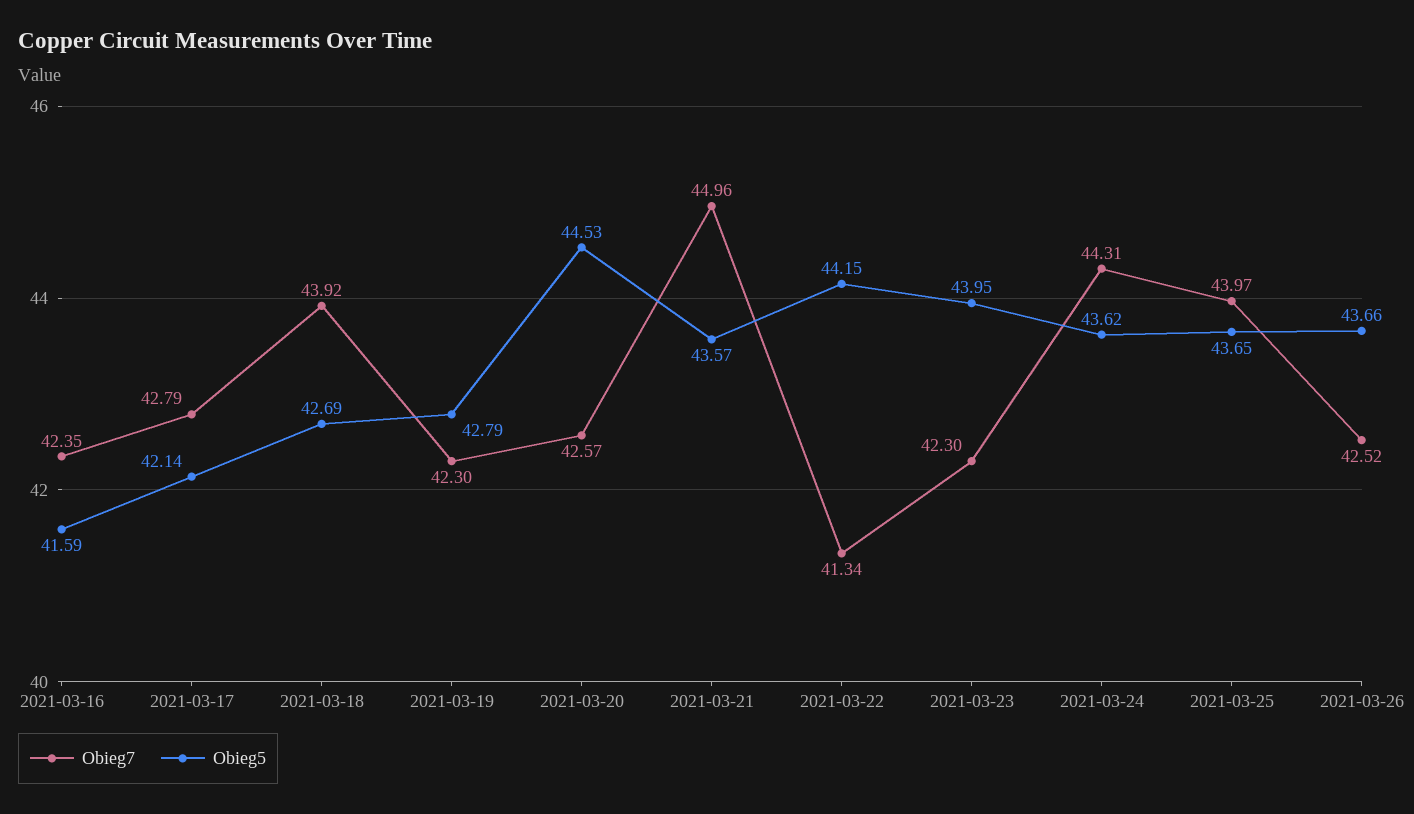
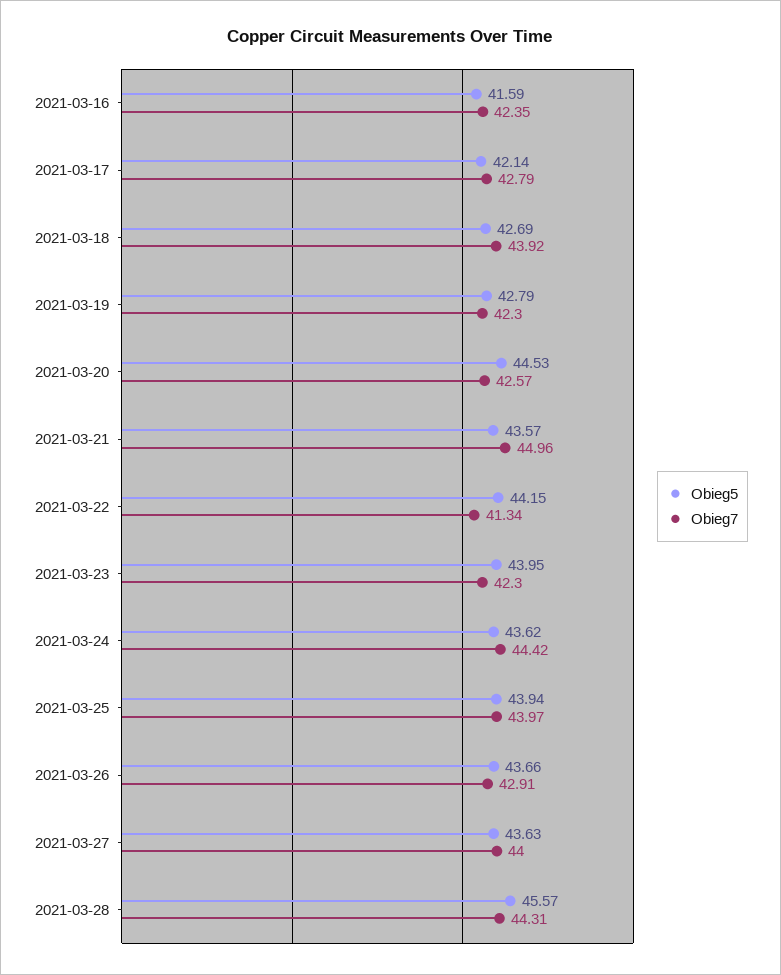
Obieg7, 2021-03-24: 44.31 -> 44.42
Obieg5, 2021-03-25: 43.65 -> 43.94
Obieg7, 2021-03-26: 42.52 -> 42.91
Obieg5, 2021-03-27: none -> 43.63
Obieg7, 2021-03-27: none -> 44
Obieg5, 2021-03-28: none -> 45.57
Obieg7, 2021-03-28: none -> 44.31

